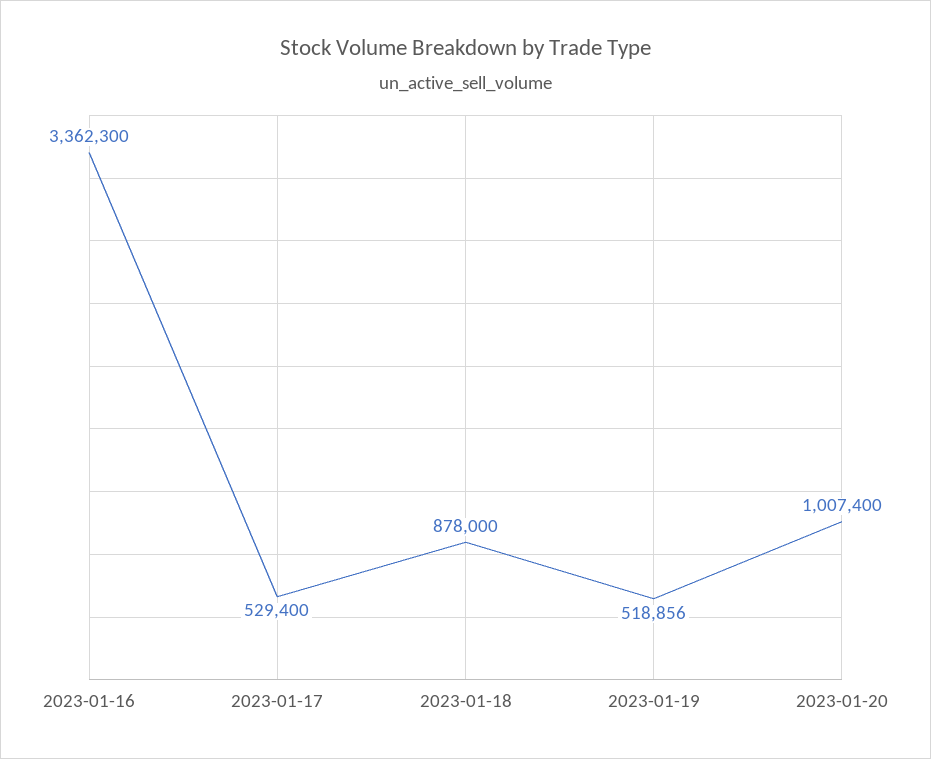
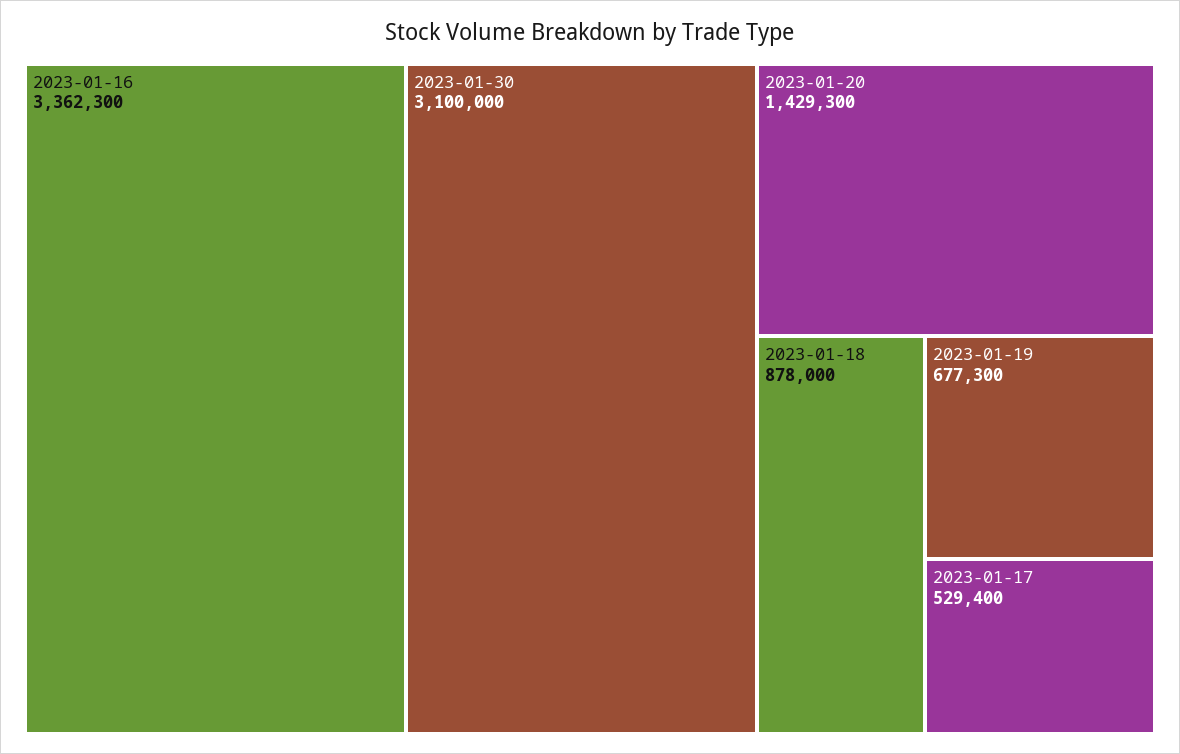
2023-01-19: 518856 -> 677300
2023-01-20: 1007400 -> 1429300
2023-01-30: none -> 3100000

